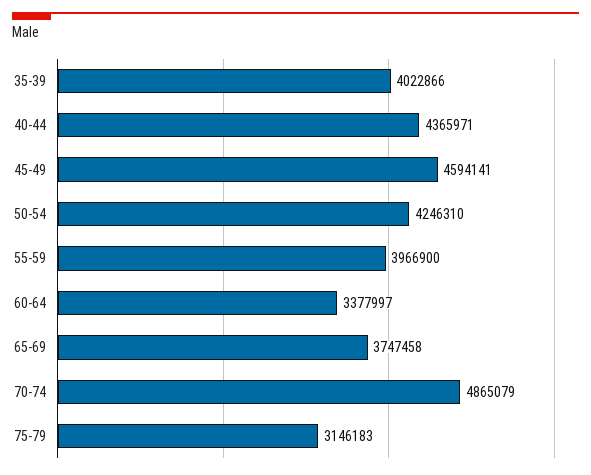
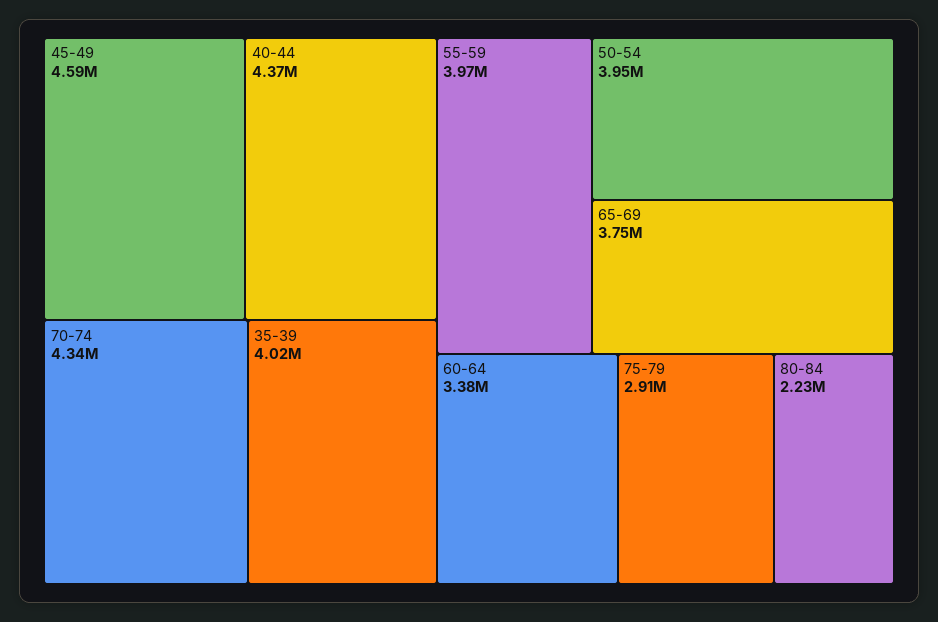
50-54: 4246310 -> 3950000
70-74: 4865079 -> 4340000
75-79: 3146183 -> 2910000
80-84: none -> 2230000

